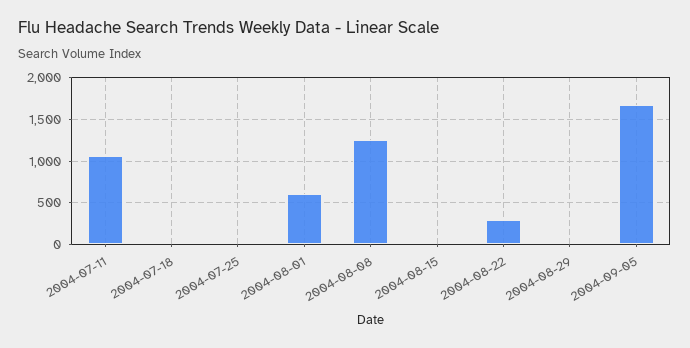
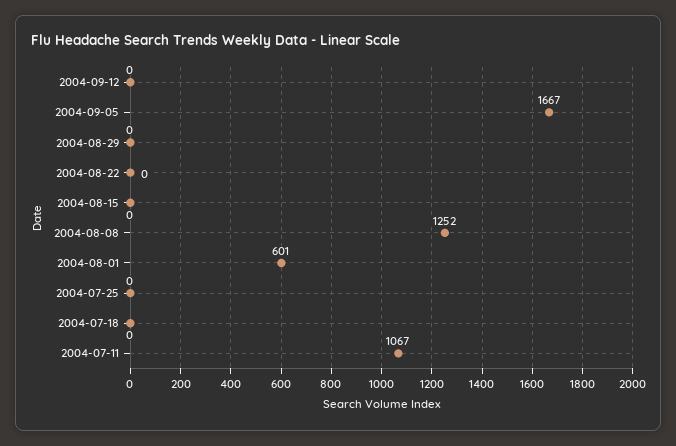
2004-08-22: 300 -> 0
2004-09-12: none -> 0

